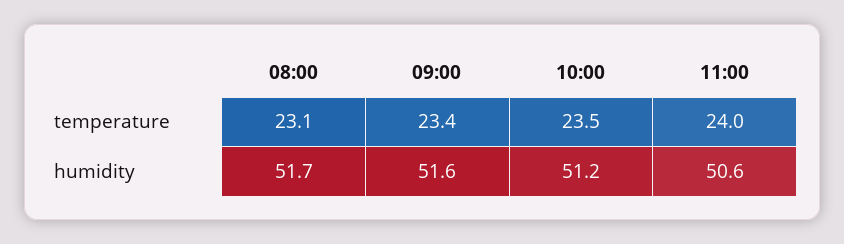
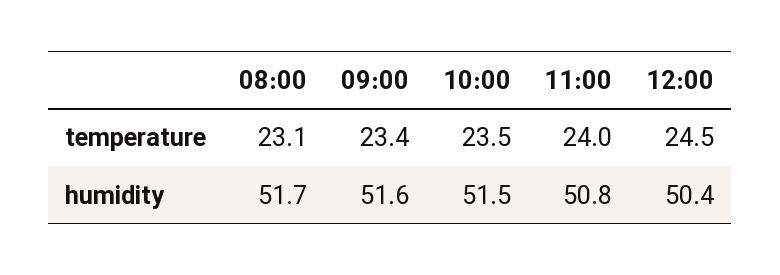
10:00, humidity: 51.2 -> 51.5
11:00, humidity: 50.6 -> 50.8
12:00, temperature: none -> 24.5
12:00, humidity: none -> 50.4

